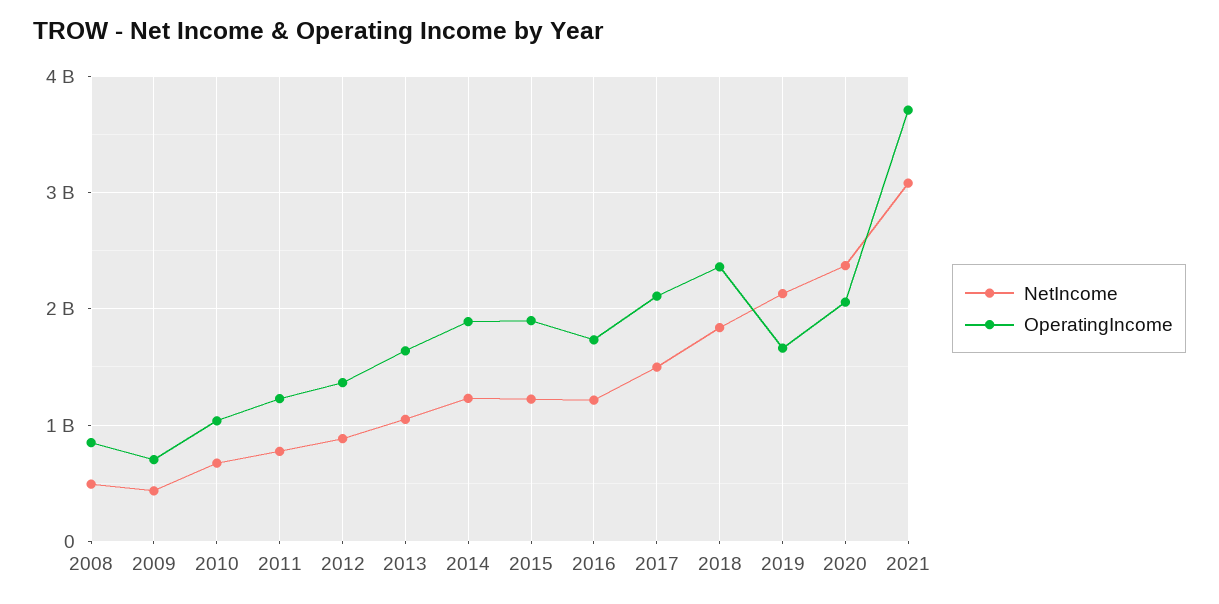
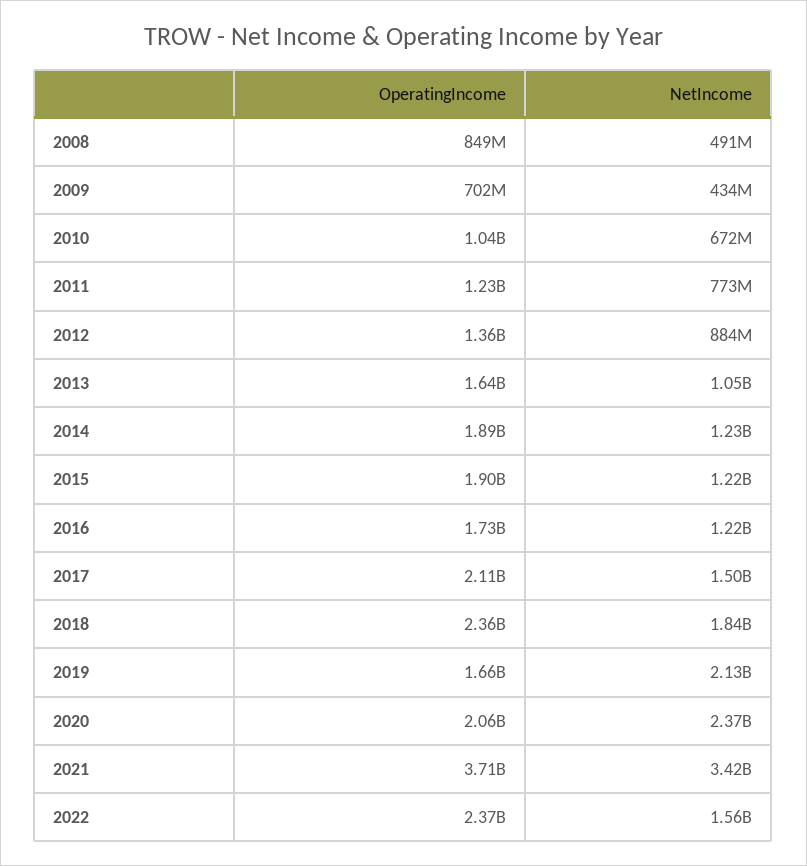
NetIncome, 2021: 3100000000 -> 3420000000
OperatingIncome, 2022: none -> 2370000000
NetIncome, 2022: none -> 1560000000

